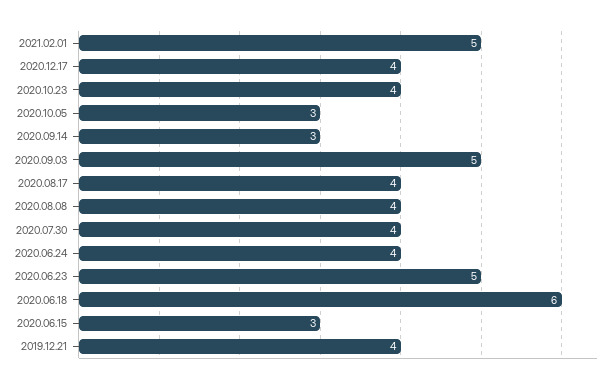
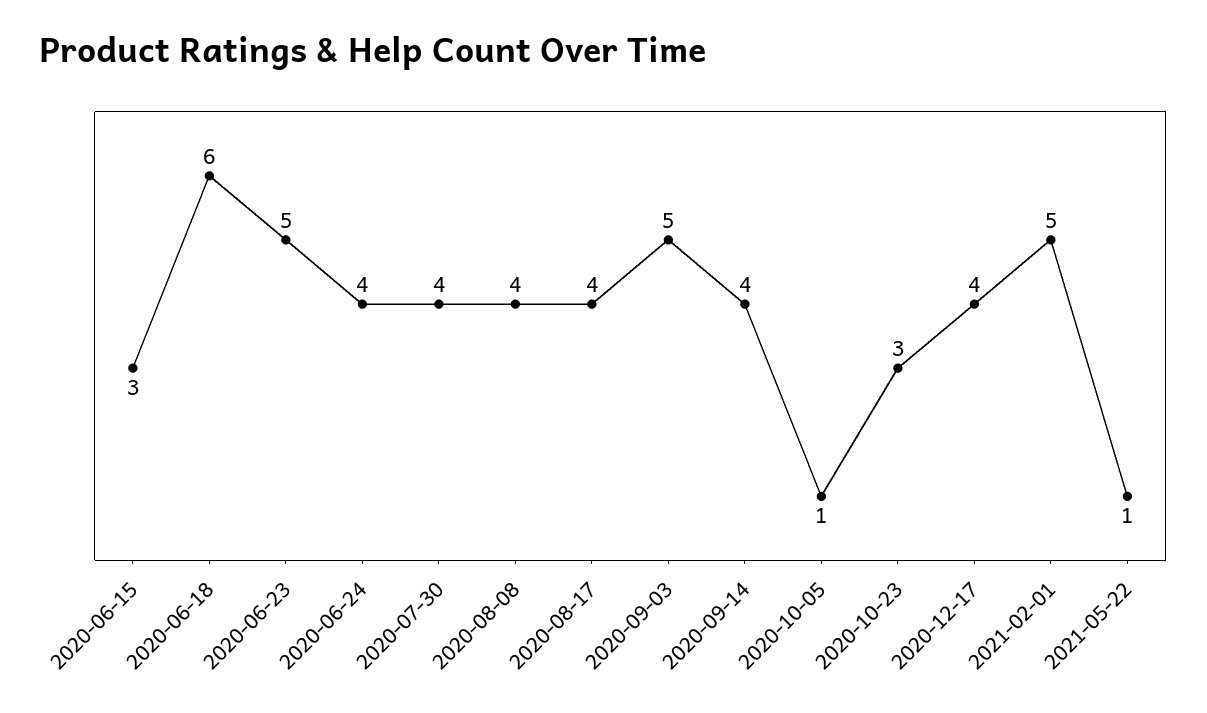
2020.10.23: 4 -> 3
2020.10.05: 3 -> 1
2020.09.14: 3 -> 4
2019.12.21: 4 -> none
2021-05-22: none -> 1

